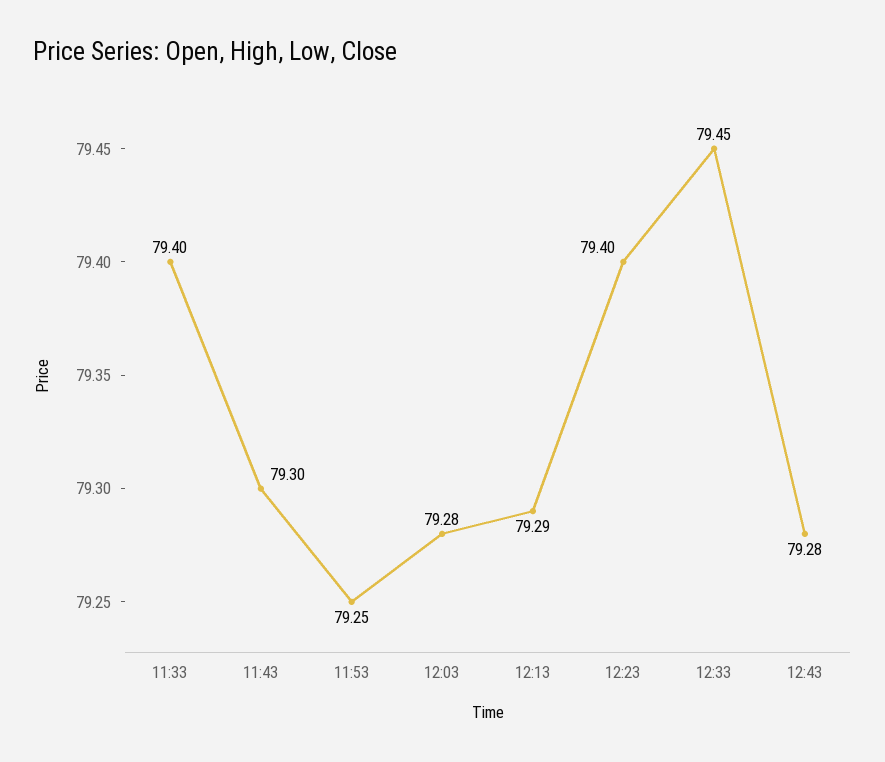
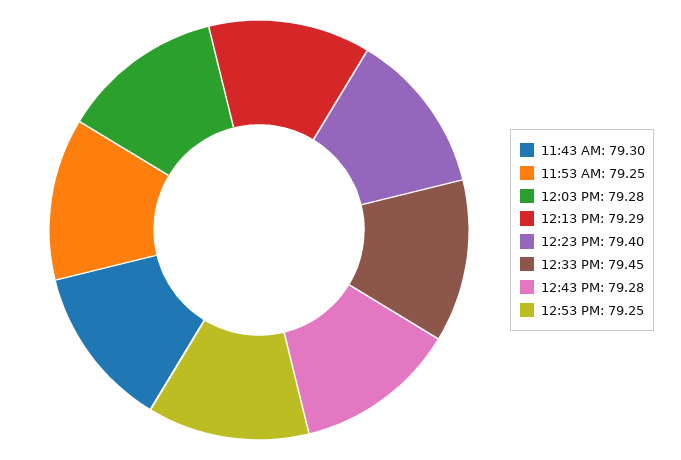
11:33: 79.4 -> none
12:53 PM: none -> 79.25

